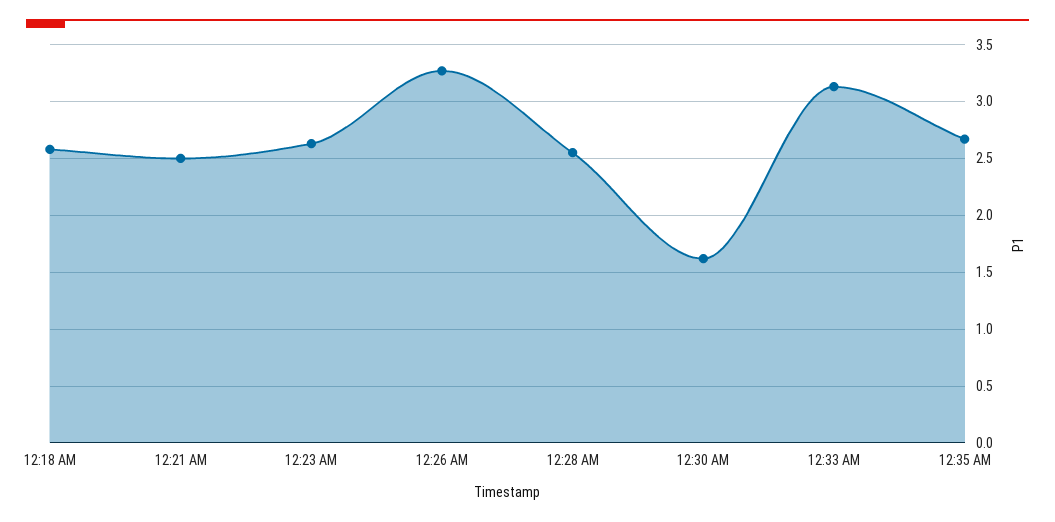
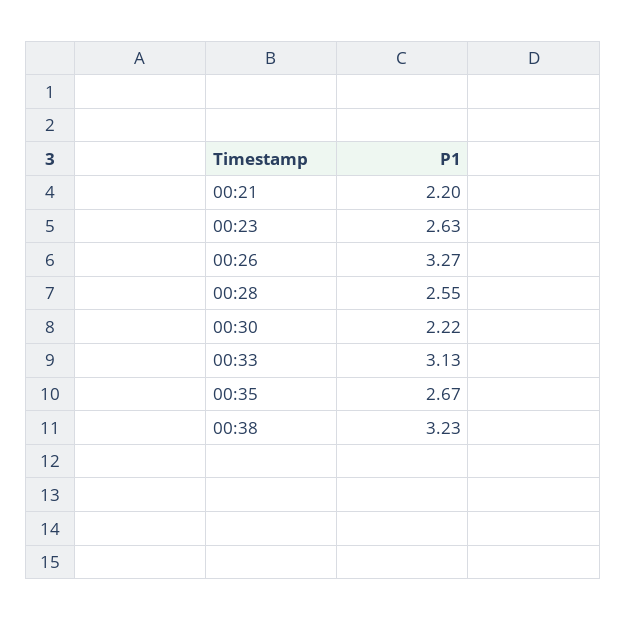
12:18 AM: 2.6 -> none
12:21 AM: 2.5 -> 2.2
12:30 AM: 1.6 -> 2.22
00:38: none -> 3.23

